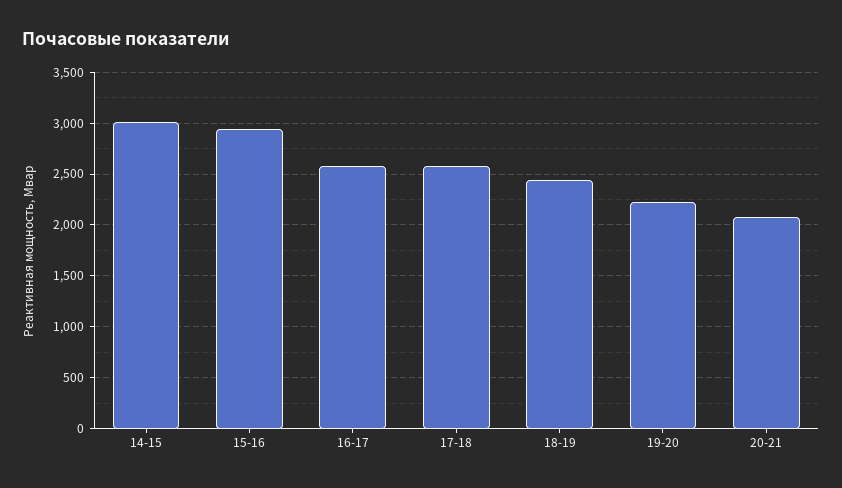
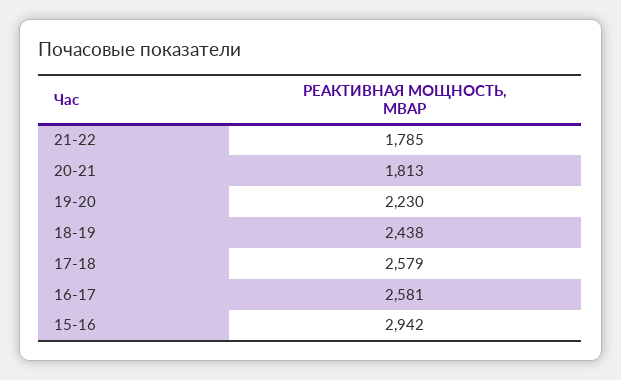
14-15: 3000 -> none
20-21: 2100 -> 1813
21-22: none -> 1785

